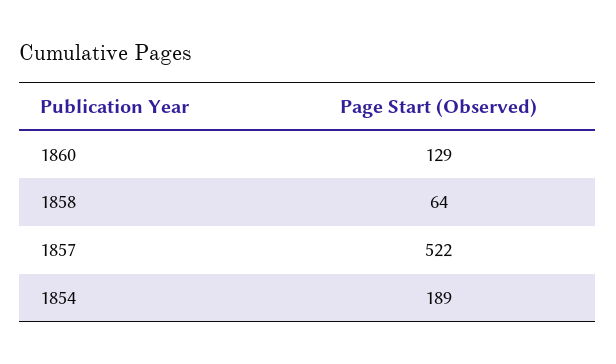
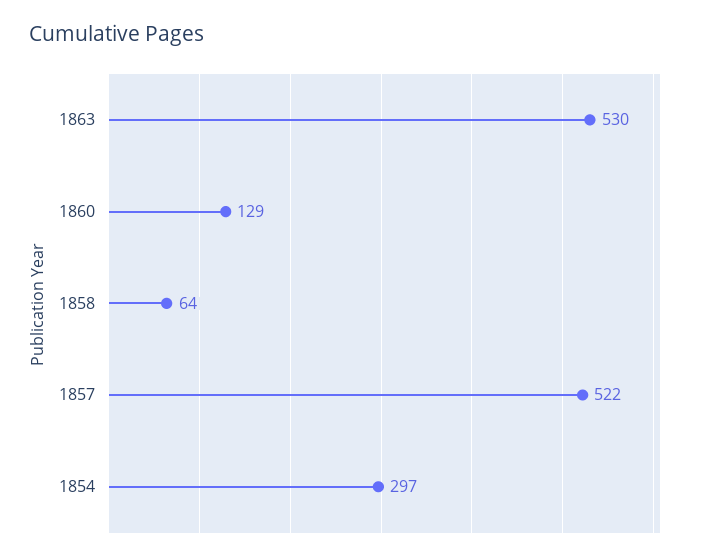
1854: 189 -> 297
1863: none -> 530

